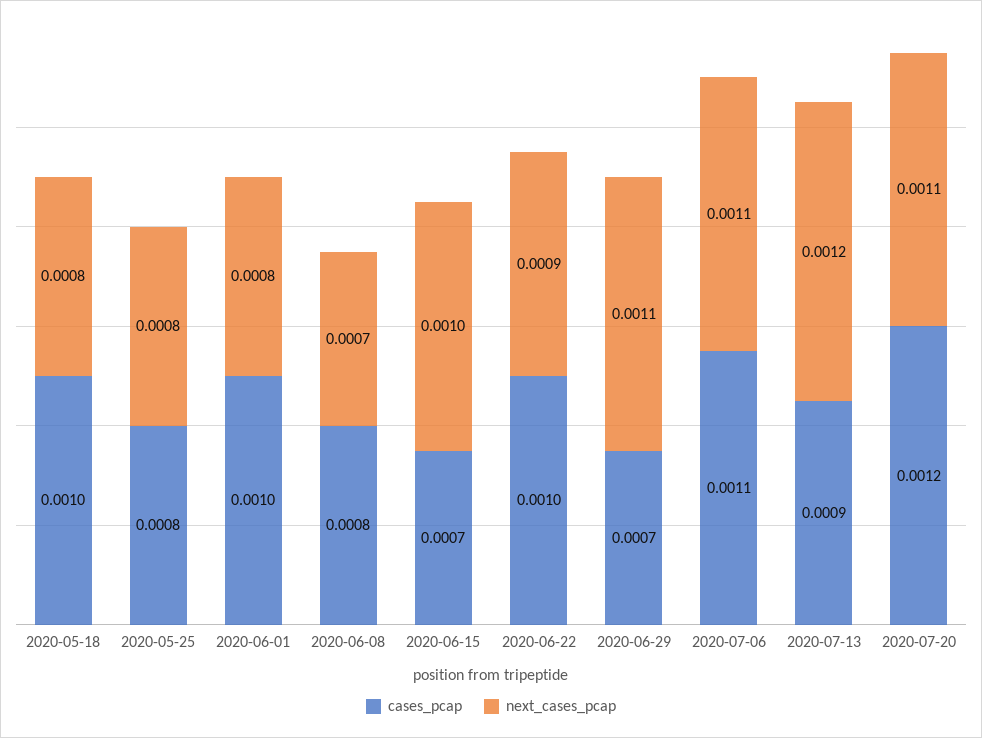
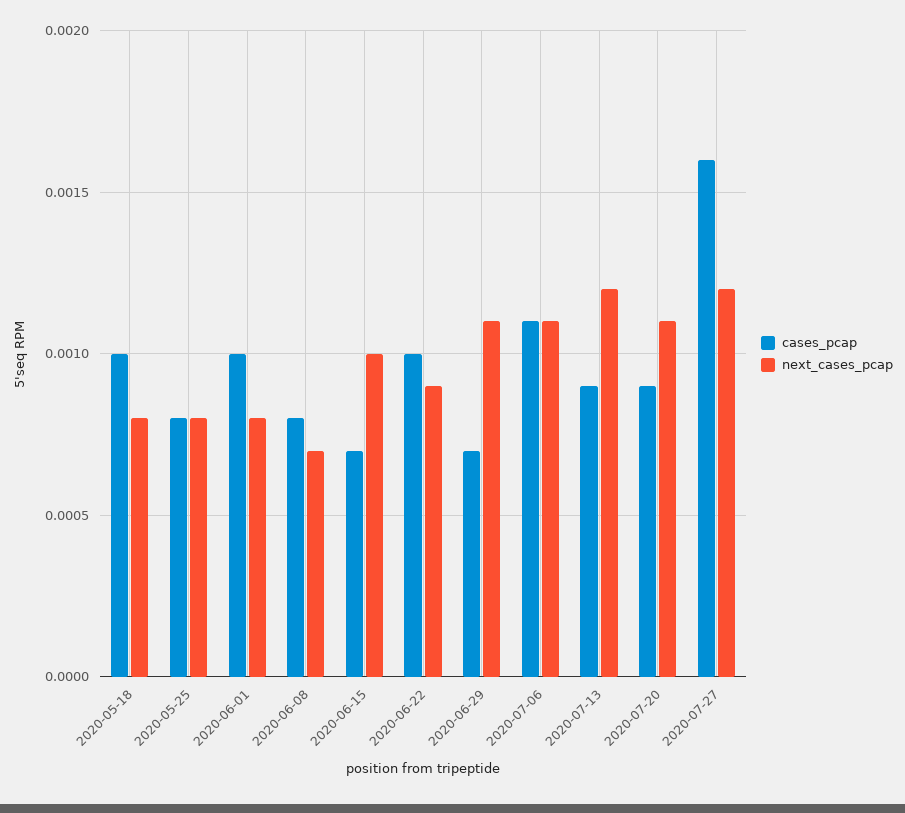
cases_pcap, 2020-07-20: 0.0012 -> 0.0009
cases_pcap, 2020-07-27: none -> 0.0016
next_cases_pcap, 2020-07-27: none -> 0.0012

